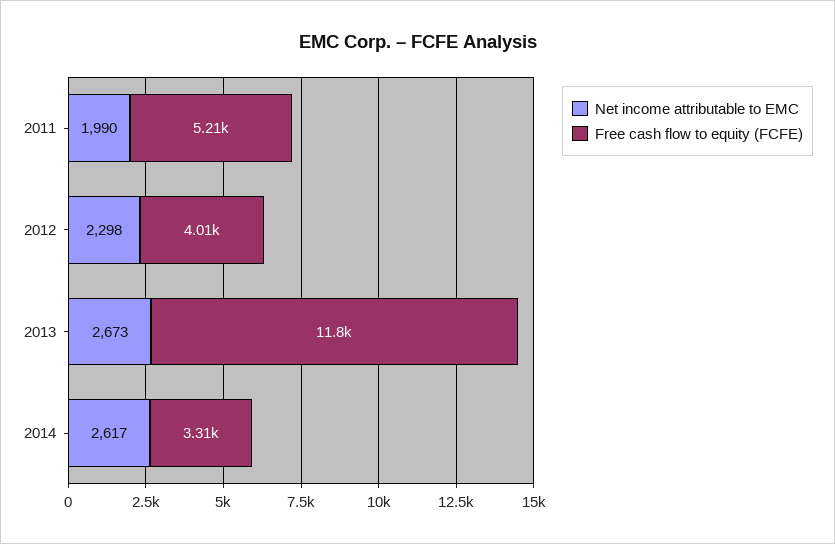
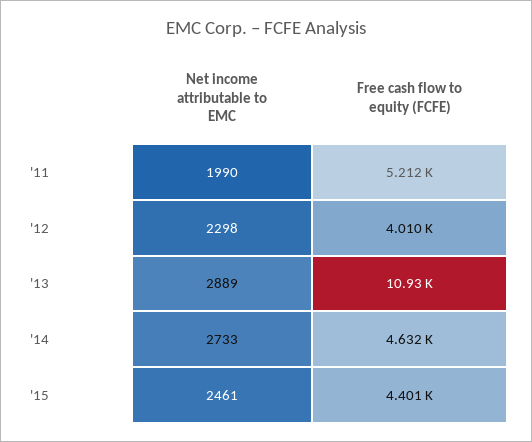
Net income attributable to EMC, 2013: 2673 -> 2889
Free cash flow to equity (FCFE), 2013: 11800 -> 10930
Net income attributable to EMC, 2014: 2617 -> 2733
Free cash flow to equity (FCFE), 2014: 3310 -> 4632
Net income attributable to EMC, '15: none -> 2461
Free cash flow to equity (FCFE), '15: none -> 4401

